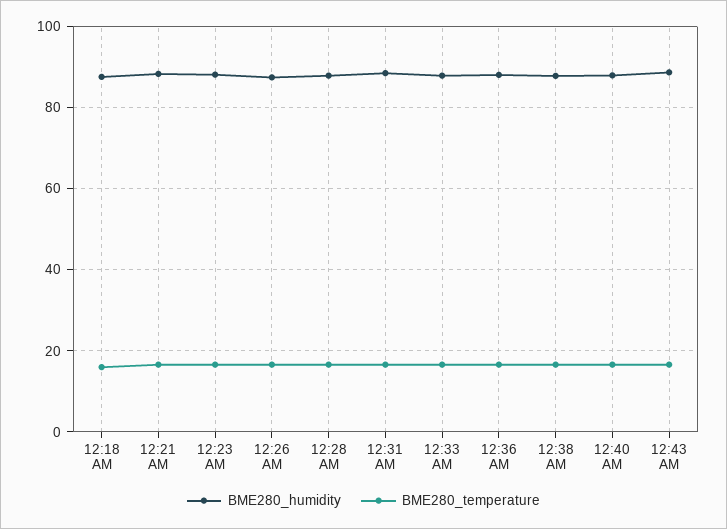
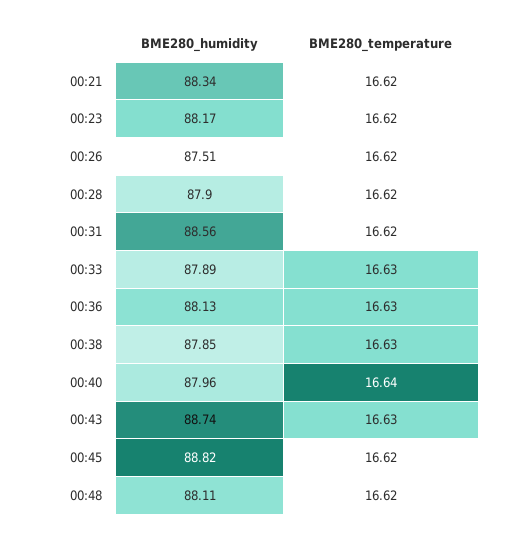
BME280_humidity, 12:18 AM: 88 -> none
BME280_temperature, 12:18 AM: 16 -> none
BME280_humidity, 00:45: none -> 88.82
BME280_temperature, 00:45: none -> 16.62
BME280_humidity, 00:48: none -> 88.11
BME280_temperature, 00:48: none -> 16.62

